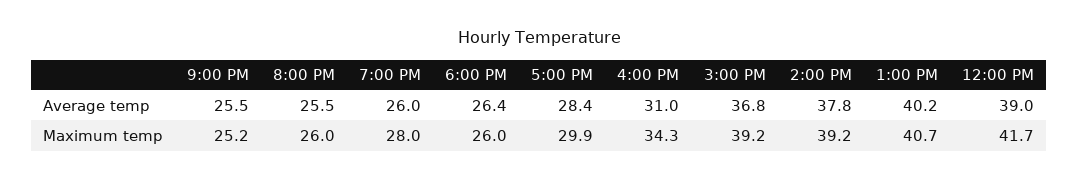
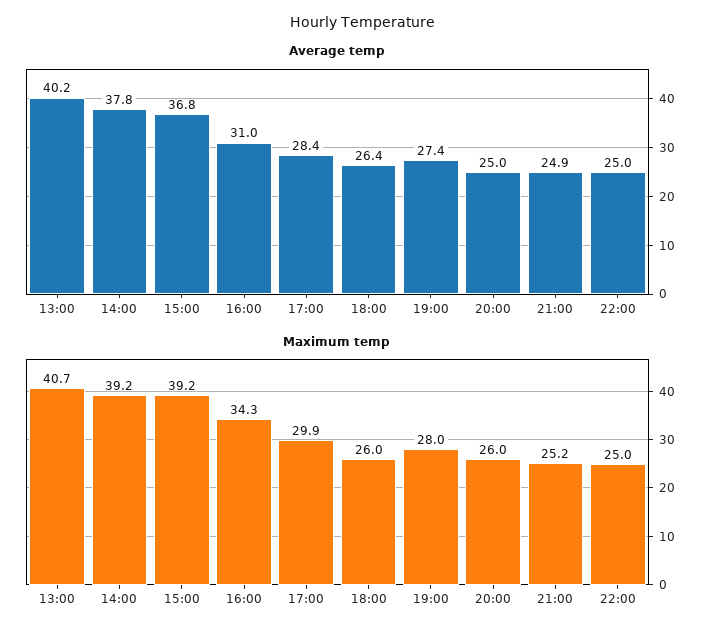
Average temp, 9:00 PM: 25.5 -> 24.9
Average temp, 8:00 PM: 25.5 -> 25
Average temp, 7:00 PM: 26 -> 27.4
Average temp, 12:00 PM: 39 -> none
Maximum temp, 12:00 PM: 41.7 -> none
Average temp, 22:00: none -> 25
Maximum temp, 22:00: none -> 25

